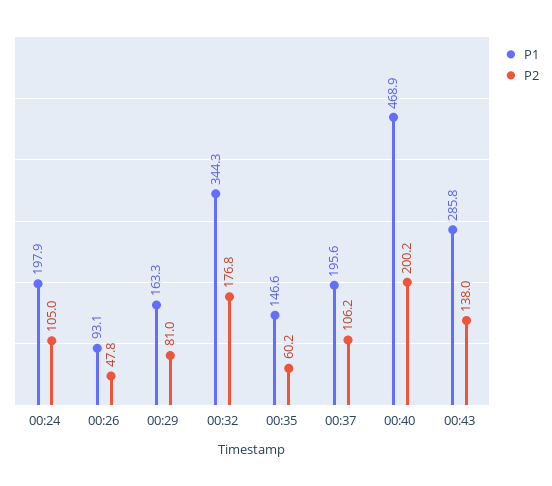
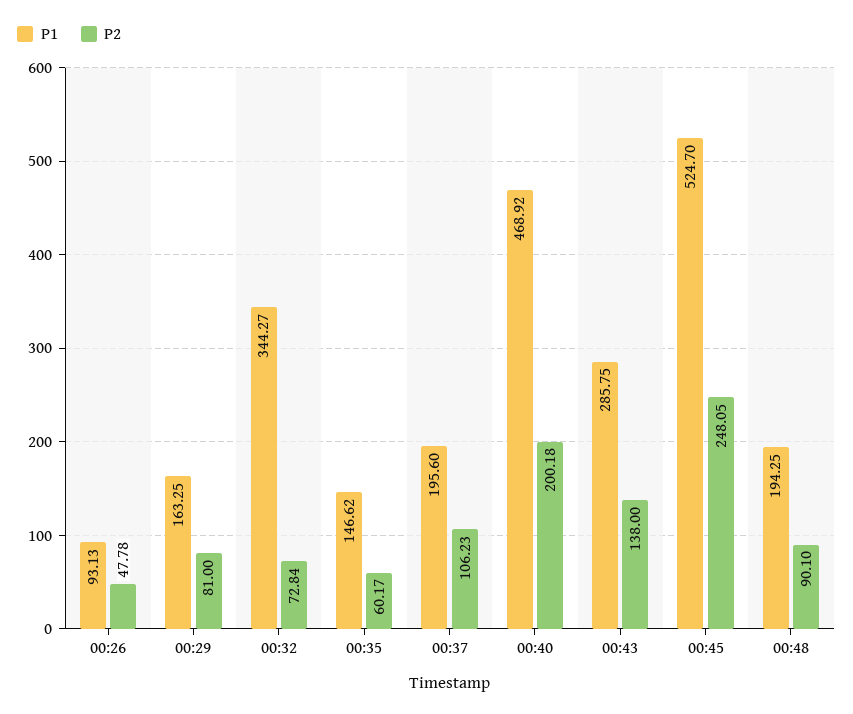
P1, 00:24: 197.9 -> none
P2, 00:24: 105 -> none
P2, 00:32: 176.8 -> 72.84
P1, 00:45: none -> 524.7
P2, 00:45: none -> 248.05
P1, 00:48: none -> 194.25
P2, 00:48: none -> 90.1

